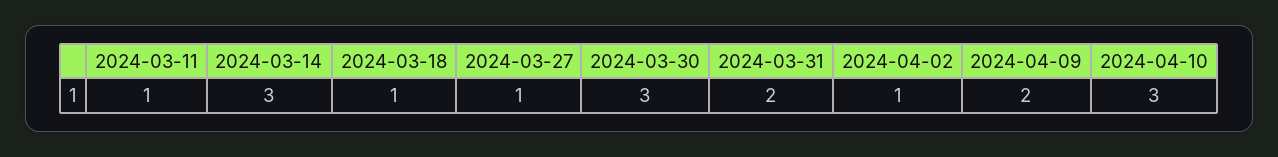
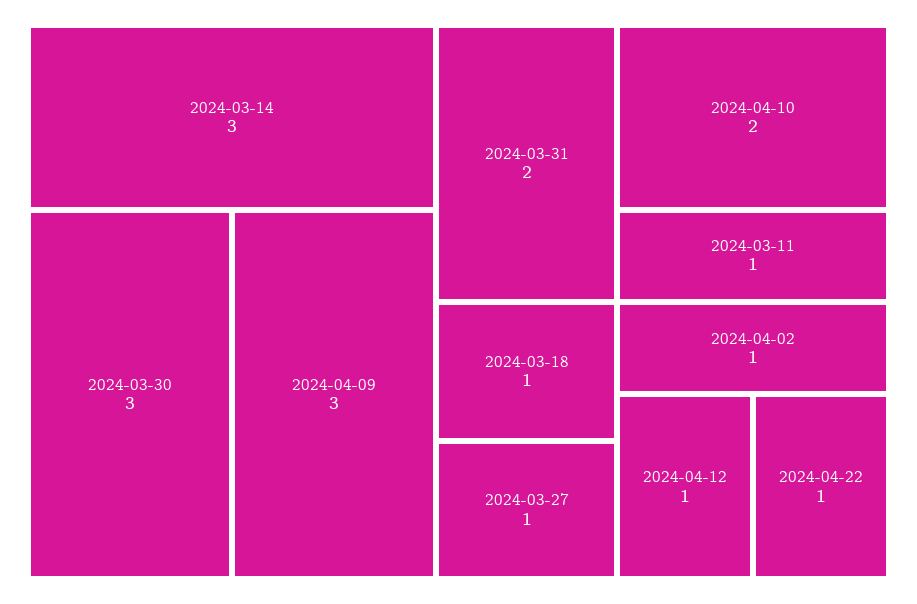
2024-04-09: 2 -> 3
2024-04-10: 3 -> 2
2024-04-12: none -> 1
2024-04-22: none -> 1

